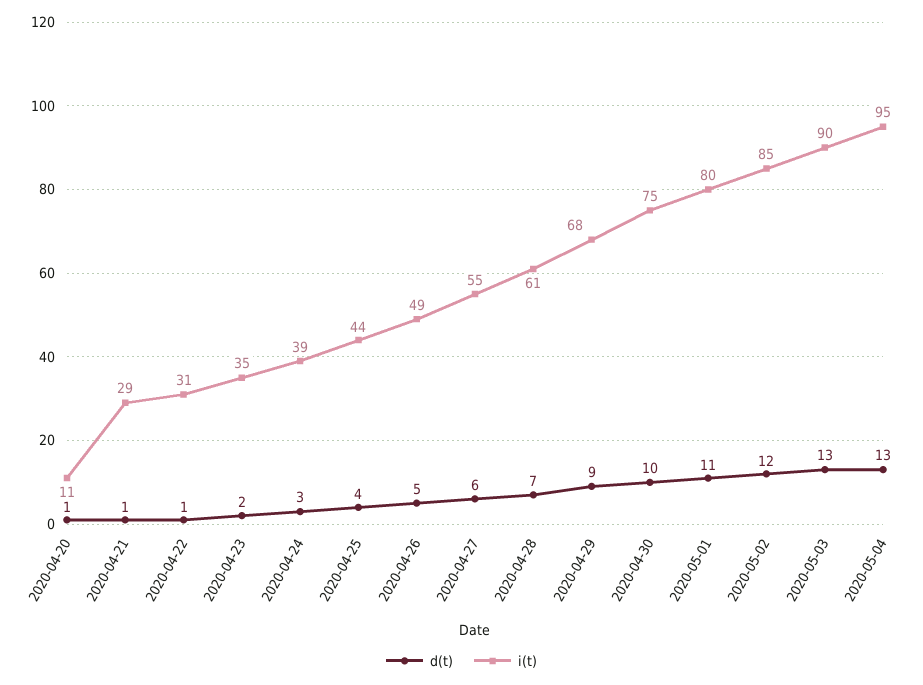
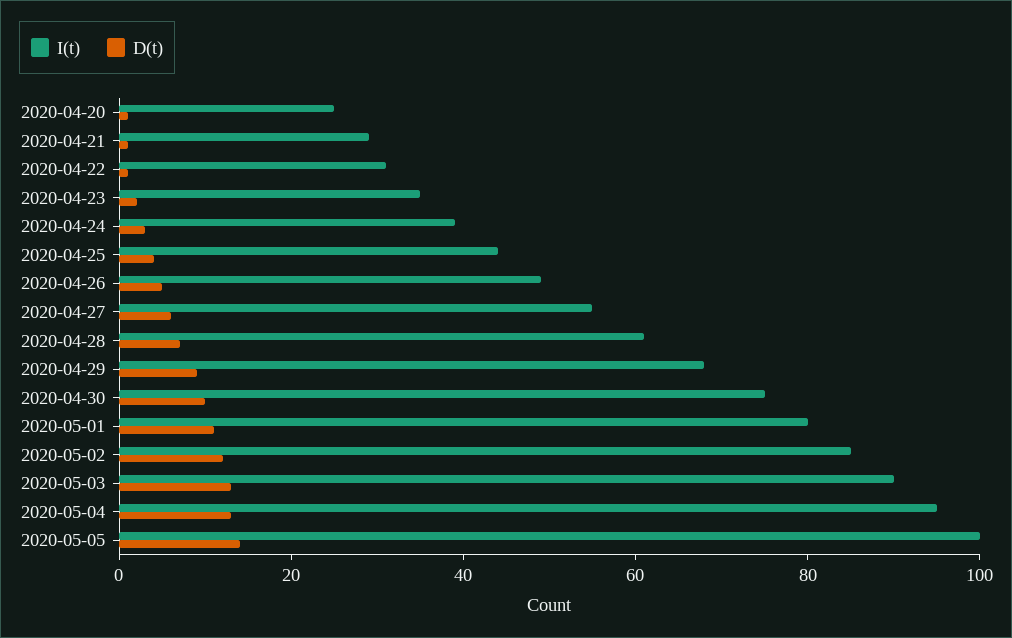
i(t), 2020-04-20: 11 -> 25
i(t), 2020-05-05: none -> 100
d(t), 2020-05-05: none -> 15

